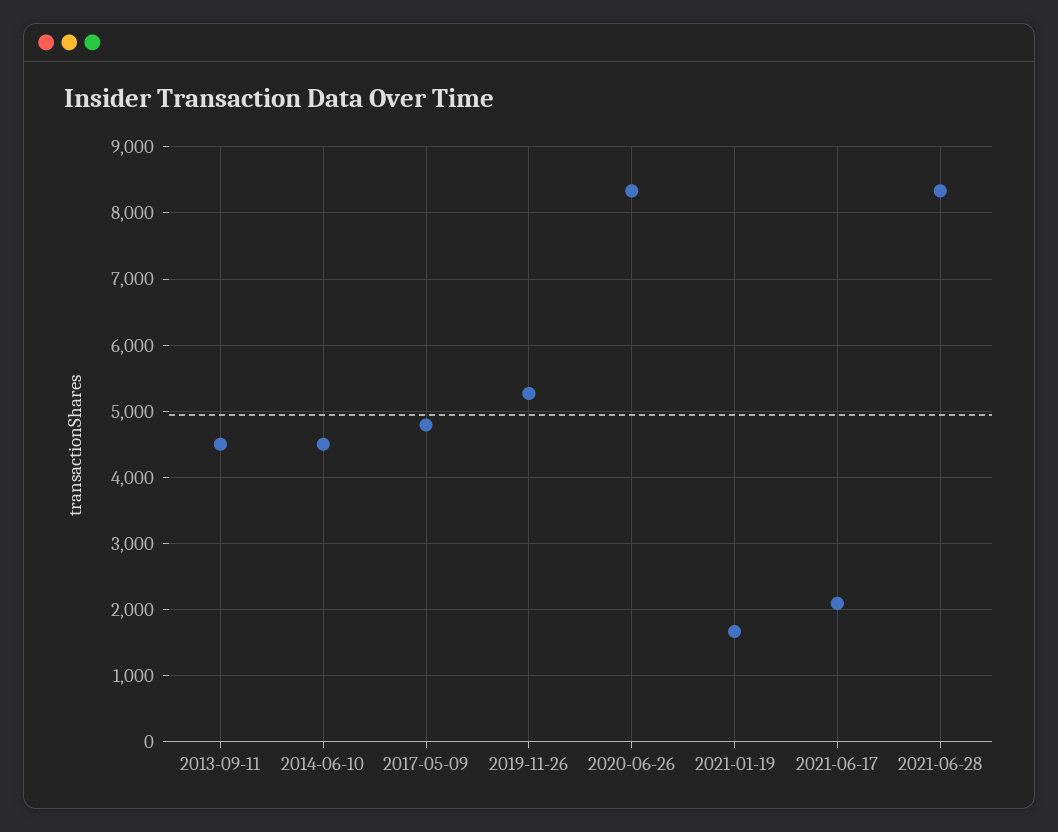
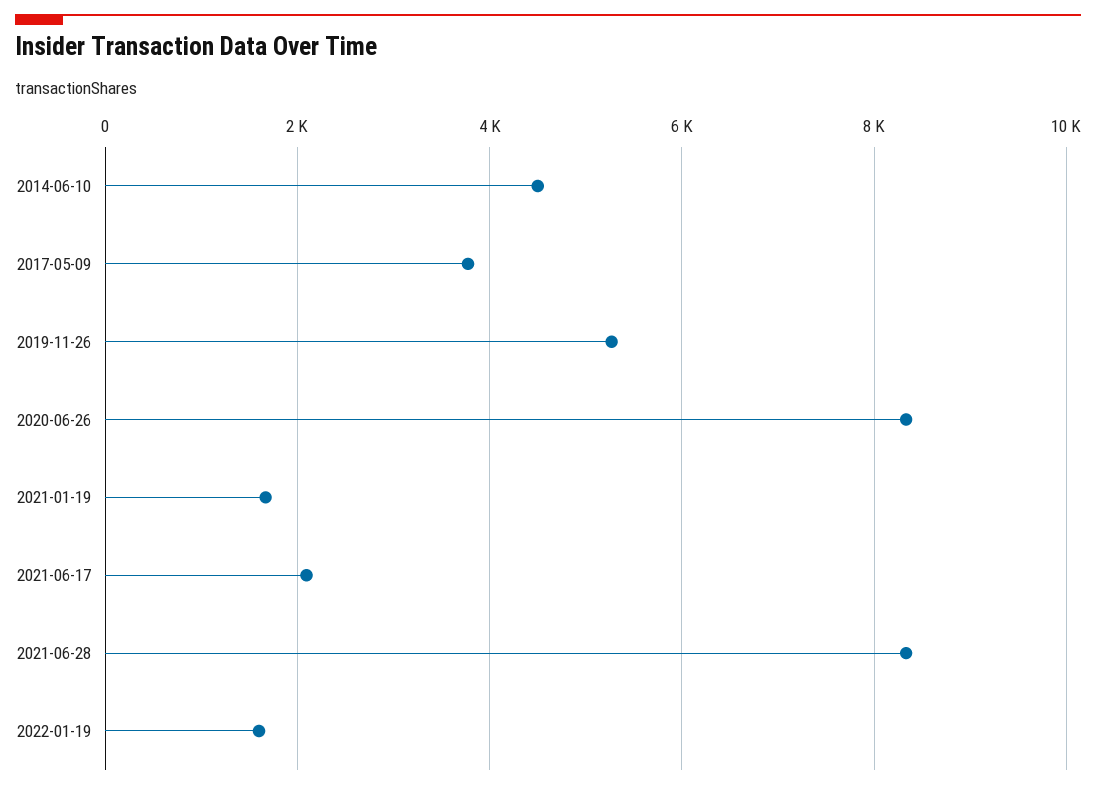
2013-09-11: 4500 -> none
2017-05-09: 4800 -> 3800
2022-01-19: none -> 1600

